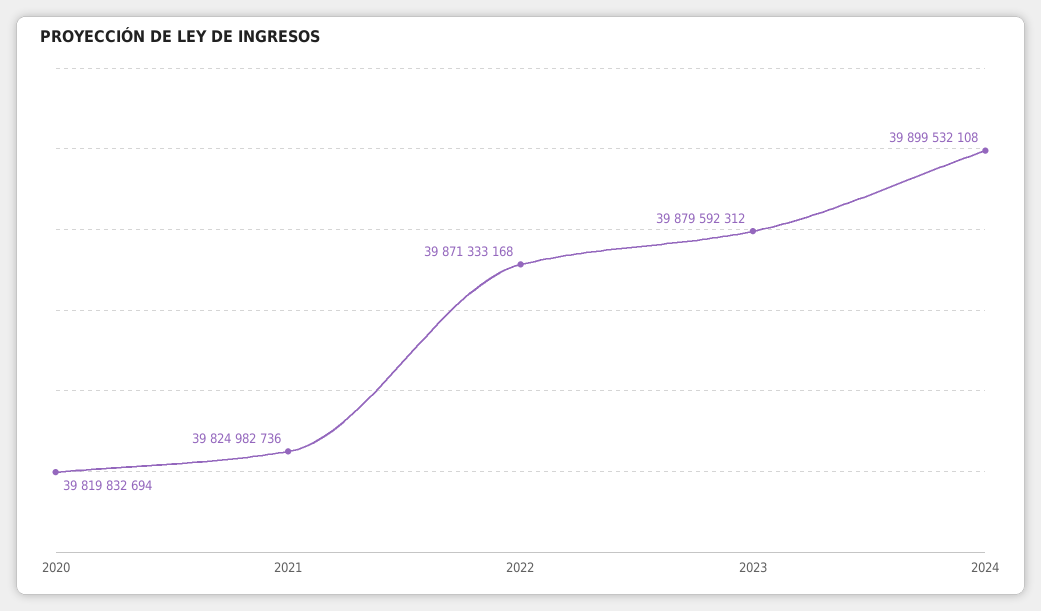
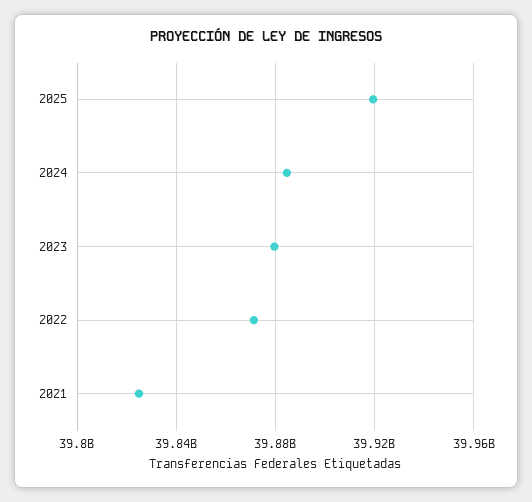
2020: 39819832694 -> none
2024: 39899532108 -> 39885000000
2025: none -> 39920000000

